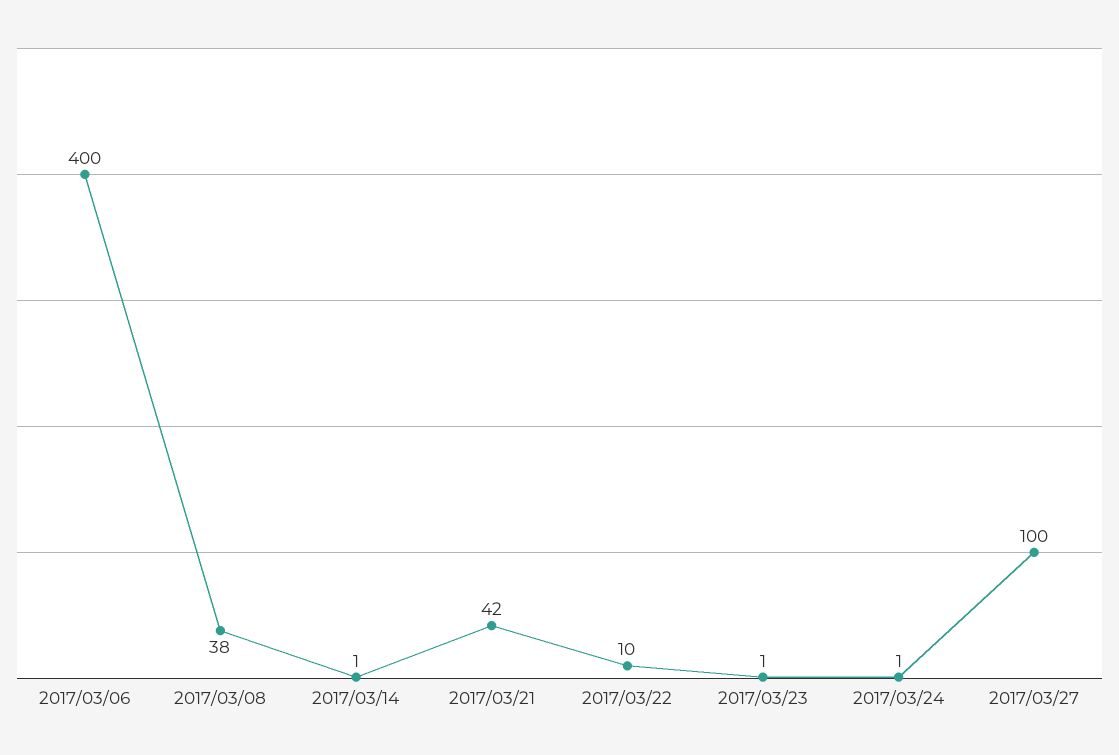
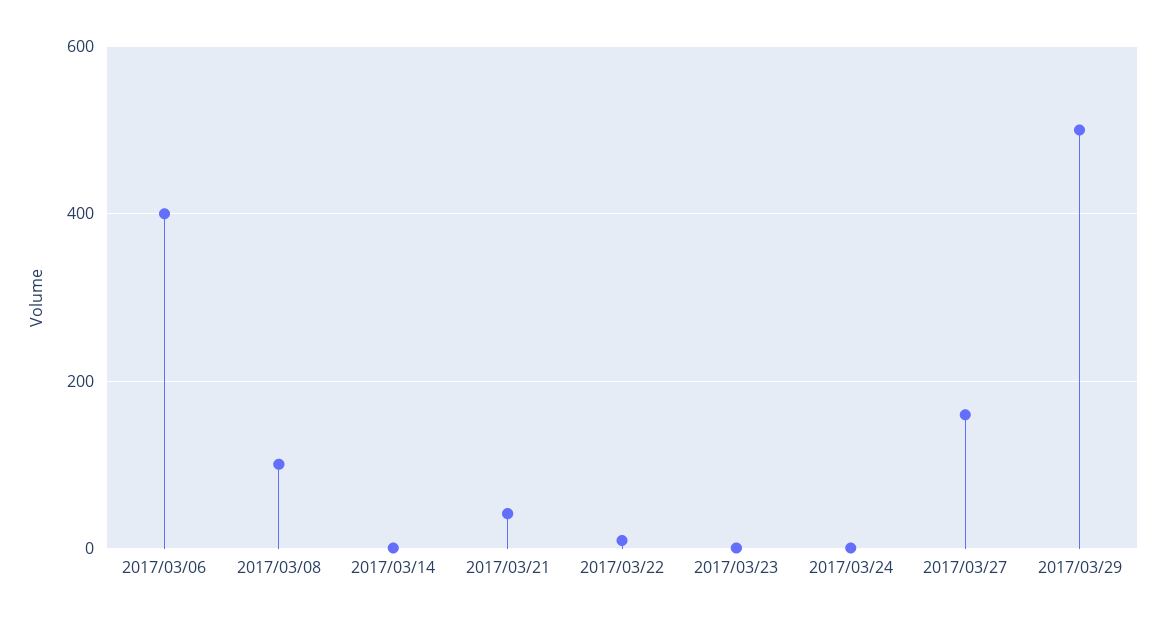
2017/03/08: 38 -> 100
2017/03/27: 100 -> 160
2017/03/29: none -> 500

